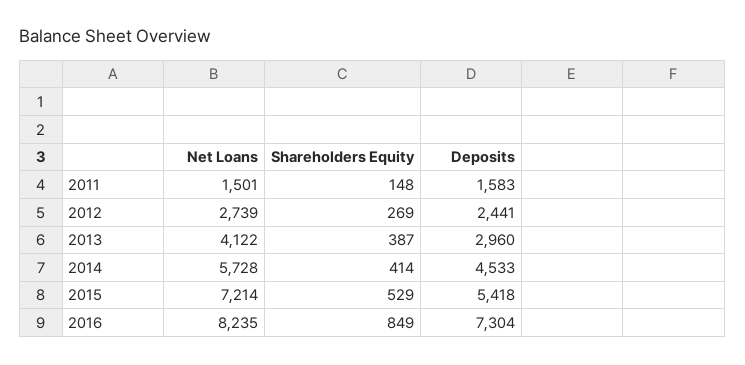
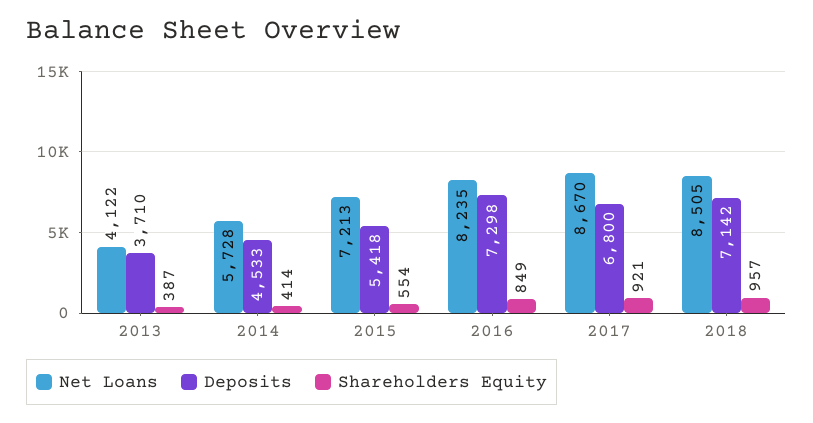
Net Loans, 2011: 1501 -> none
Shareholders Equity, 2011: 148 -> none
Deposits, 2011: 1583 -> none
Net Loans, 2012: 2739 -> none
Shareholders Equity, 2012: 269 -> none
Deposits, 2012: 2441 -> none
Deposits, 2013: 2960 -> 3710
Net Loans, 2015: 7214 -> 7213
Shareholders Equity, 2015: 529 -> 554
Deposits, 2016: 7304 -> 7298
Net Loans, 2017: none -> 8670
Deposits, 2017: none -> 6800
Shareholders Equity, 2017: none -> 921
Net Loans, 2018: none -> 8505
Deposits, 2018: none -> 7142
Shareholders Equity, 2018: none -> 957

